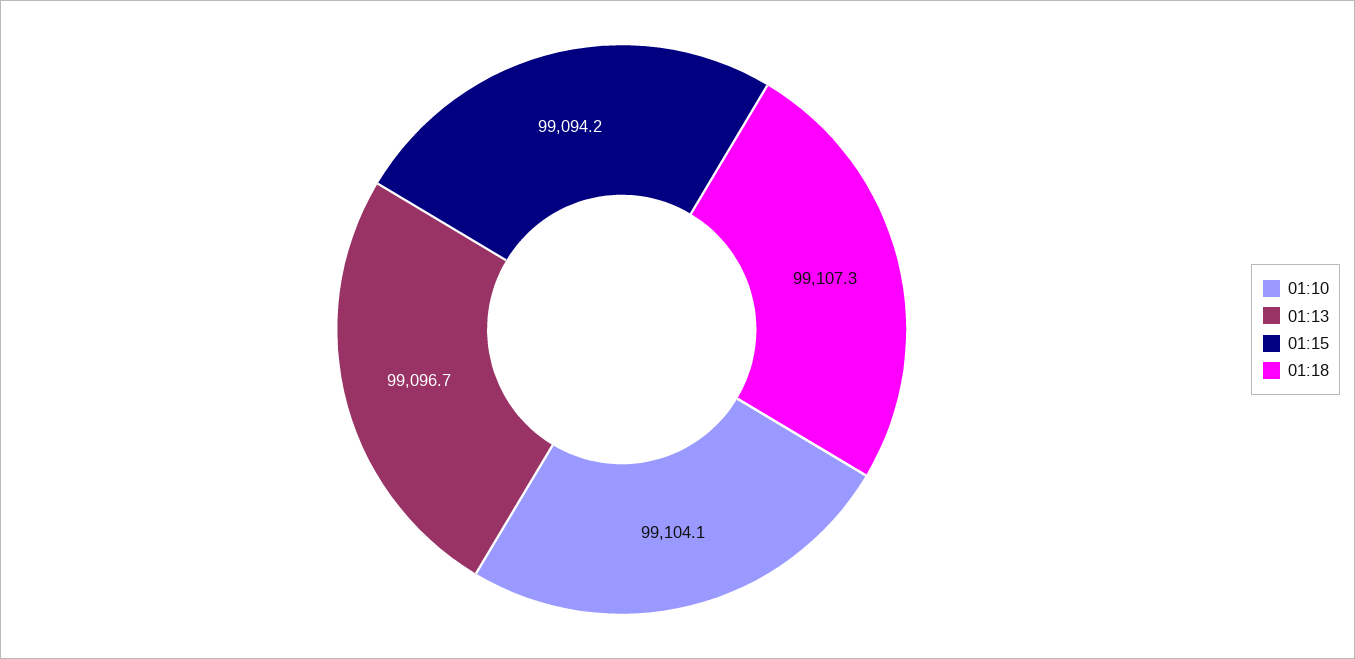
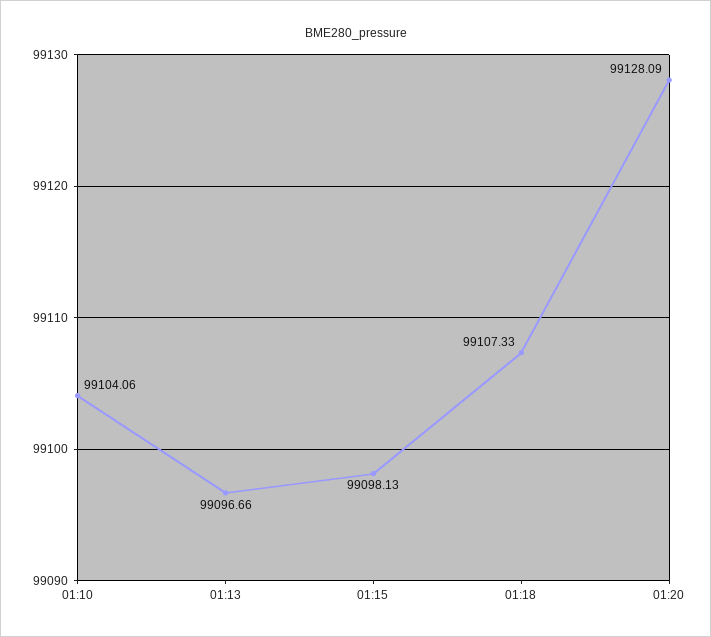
01:15: 99094.2 -> 99098.13
01:20: none -> 99128.09

